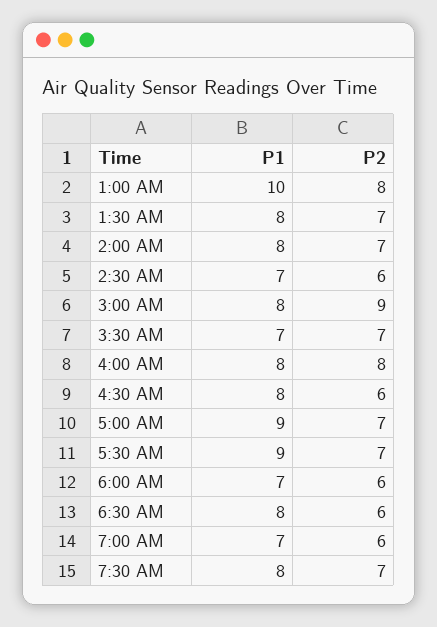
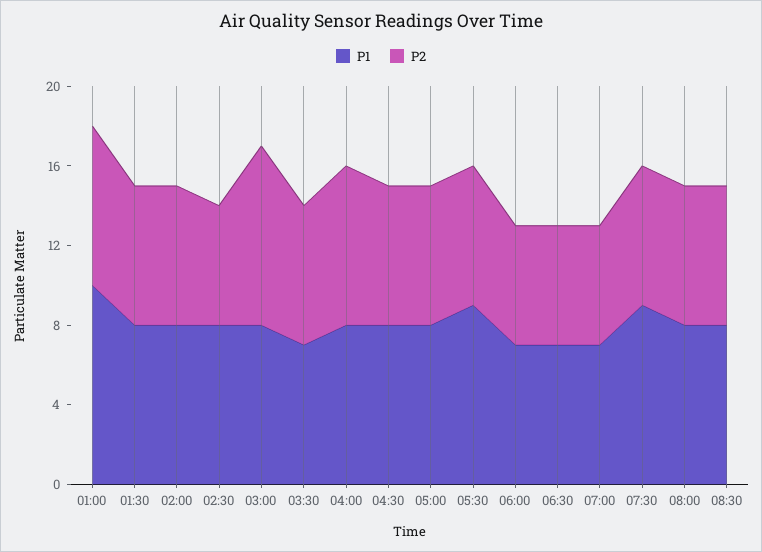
P1, 2:30 AM: 7 -> 8
P2, 4:30 AM: 6 -> 7
P1, 5:00 AM: 9 -> 8
P1, 6:30 AM: 8 -> 7
P1, 7:30 AM: 8 -> 9
P1, 08:00: none -> 8
P2, 08:00: none -> 7
P1, 08:30: none -> 8
P2, 08:30: none -> 7

